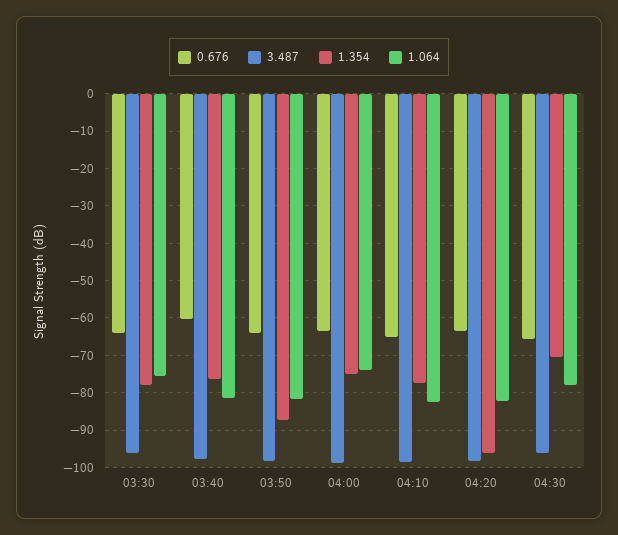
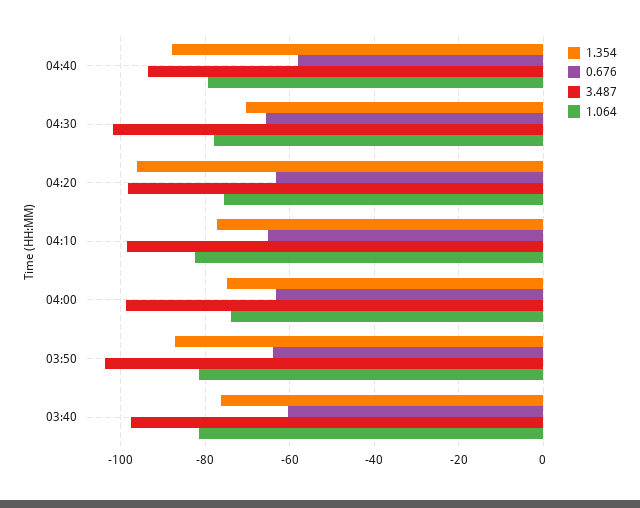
0.676, 03:30: -64 -> none
3.487, 03:30: -96 -> none
1.354, 03:30: -78 -> none
1.064, 03:30: -76 -> none
3.487, 03:50: -98 -> -104
1.064, 04:20: -82 -> -76
3.487, 04:30: -96 -> -102
1.354, 04:40: none -> -88
0.676, 04:40: none -> -58
3.487, 04:40: none -> -94
1.064, 04:40: none -> -80

